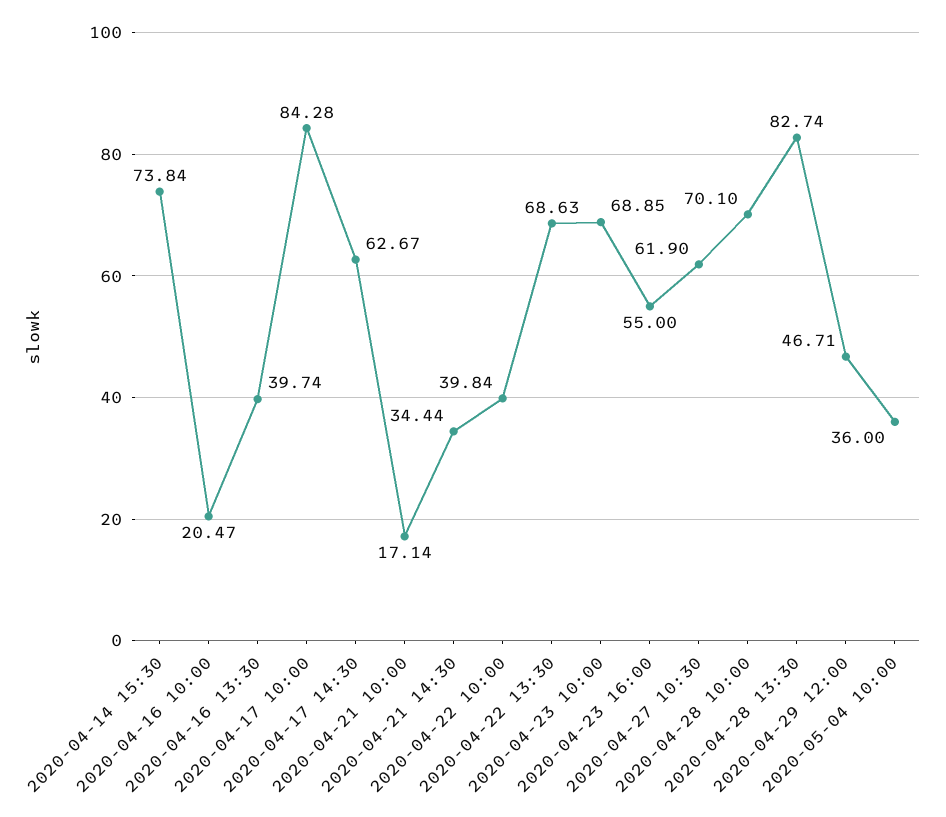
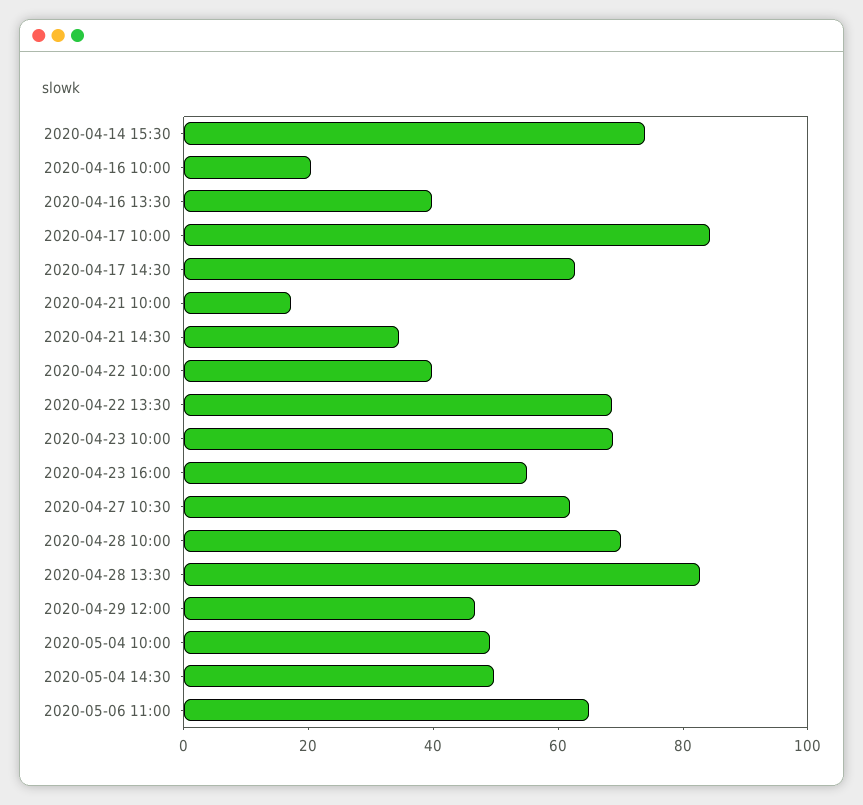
2020-05-04 10:00: 36 -> 50
2020-05-04 14:30: none -> 50
2020-05-06 11:00: none -> 65

